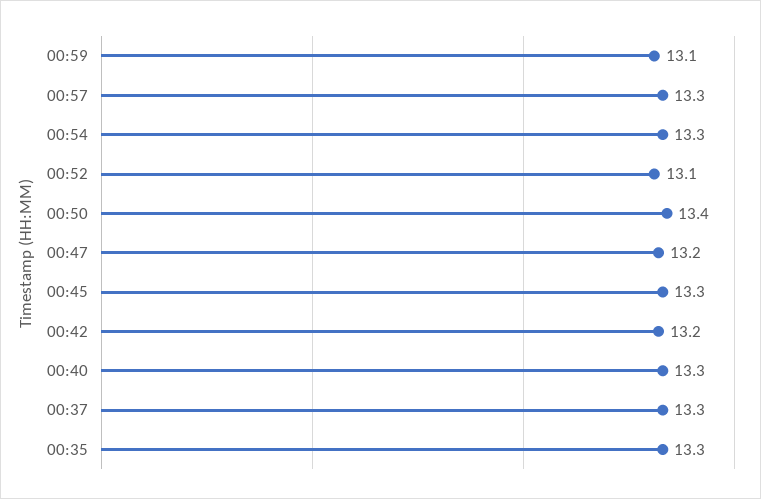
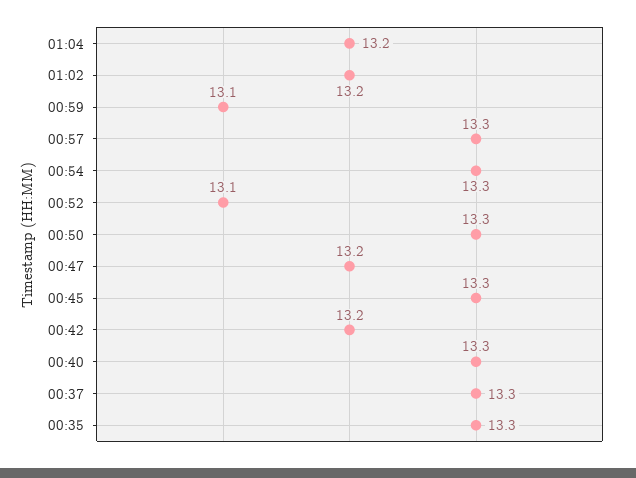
00:50: 13.4 -> 13.3
01:04: none -> 13.2
01:02: none -> 13.2

